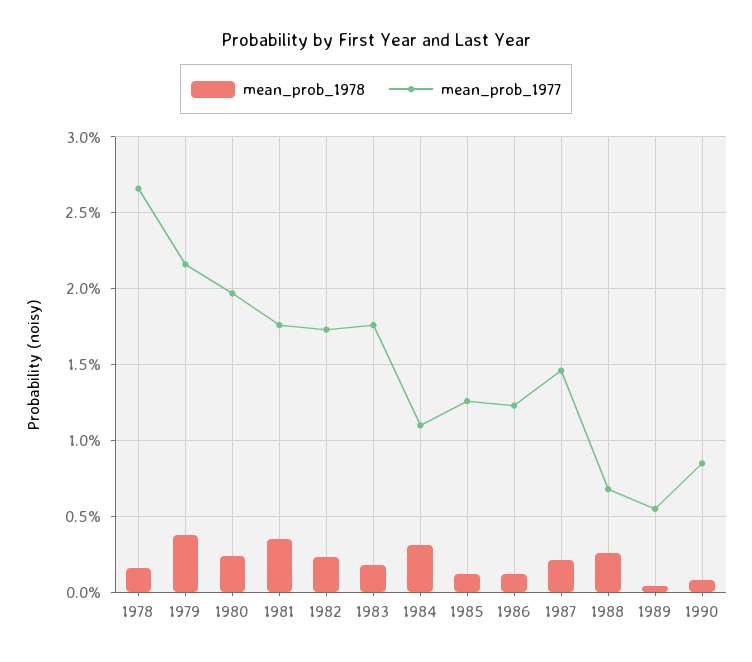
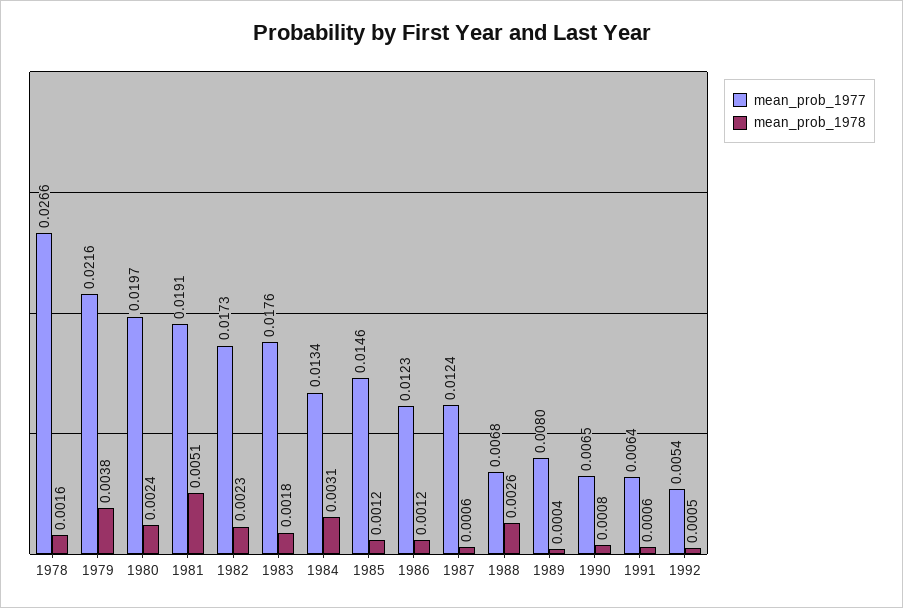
mean_prob_1978, 1981: 0.0035 -> 0.0051
mean_prob_1977, 1981: 0.0175 -> 0.0191
mean_prob_1977, 1984: 0.011 -> 0.0134
mean_prob_1977, 1985: 0.0125 -> 0.0146
mean_prob_1978, 1987: 0.002 -> 0.0006
mean_prob_1977, 1987: 0.0145 -> 0.0124
mean_prob_1977, 1989: 0.0055 -> 0.008
mean_prob_1977, 1990: 0.0085 -> 0.0065
mean_prob_1977, 1991: none -> 0.0064
mean_prob_1978, 1991: none -> 0.0006
mean_prob_1977, 1992: none -> 0.0054
mean_prob_1978, 1992: none -> 0.0005

